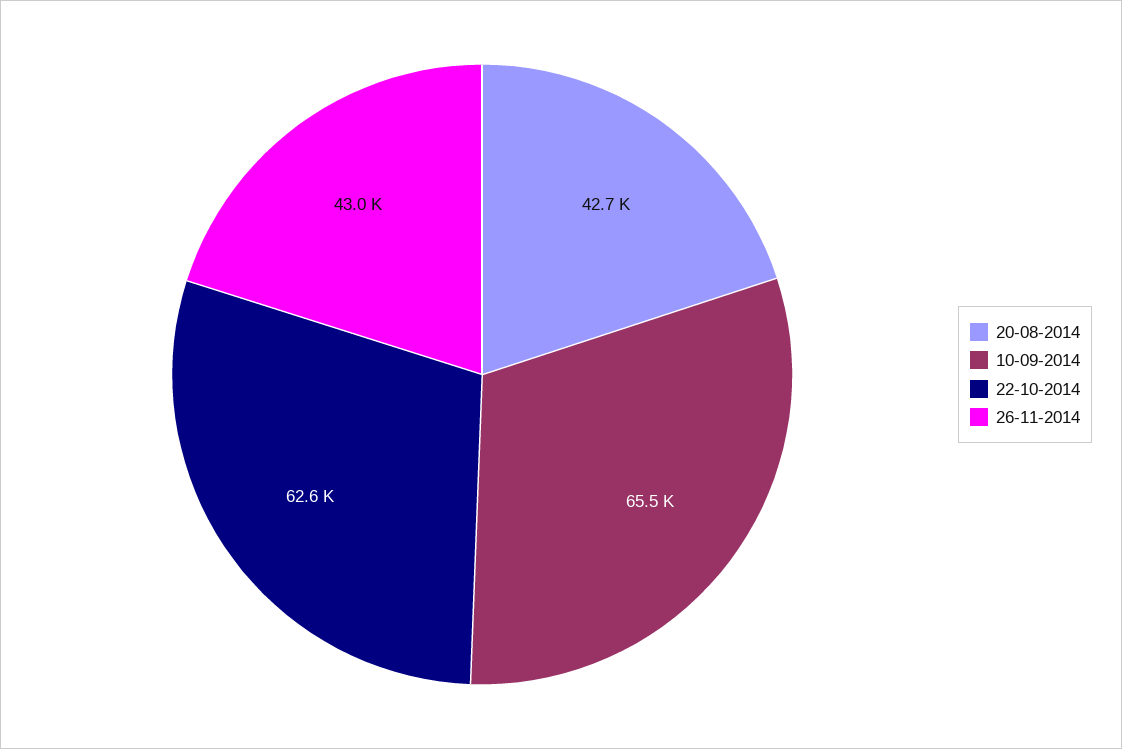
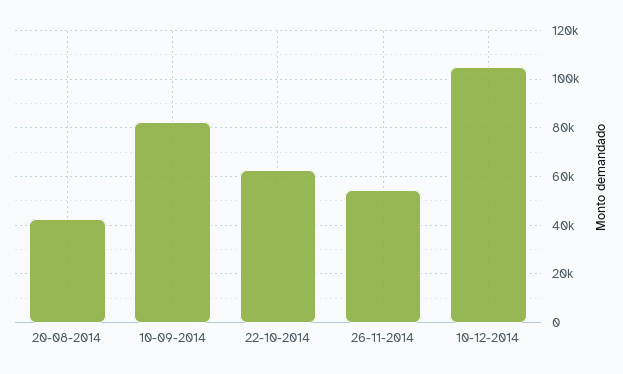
10-09-2014: 65500 -> 82500
26-11-2014: 43000 -> 55000
10-12-2014: none -> 105000

